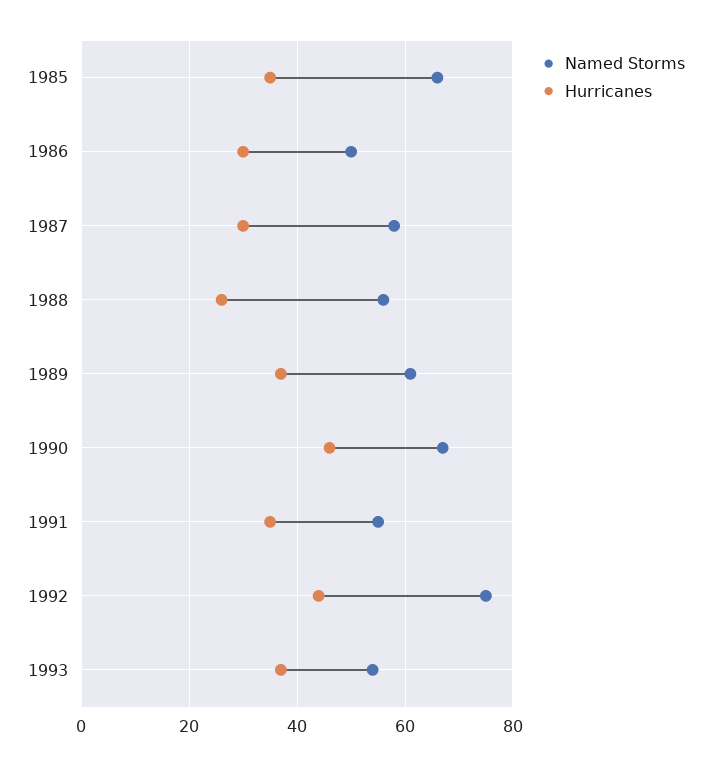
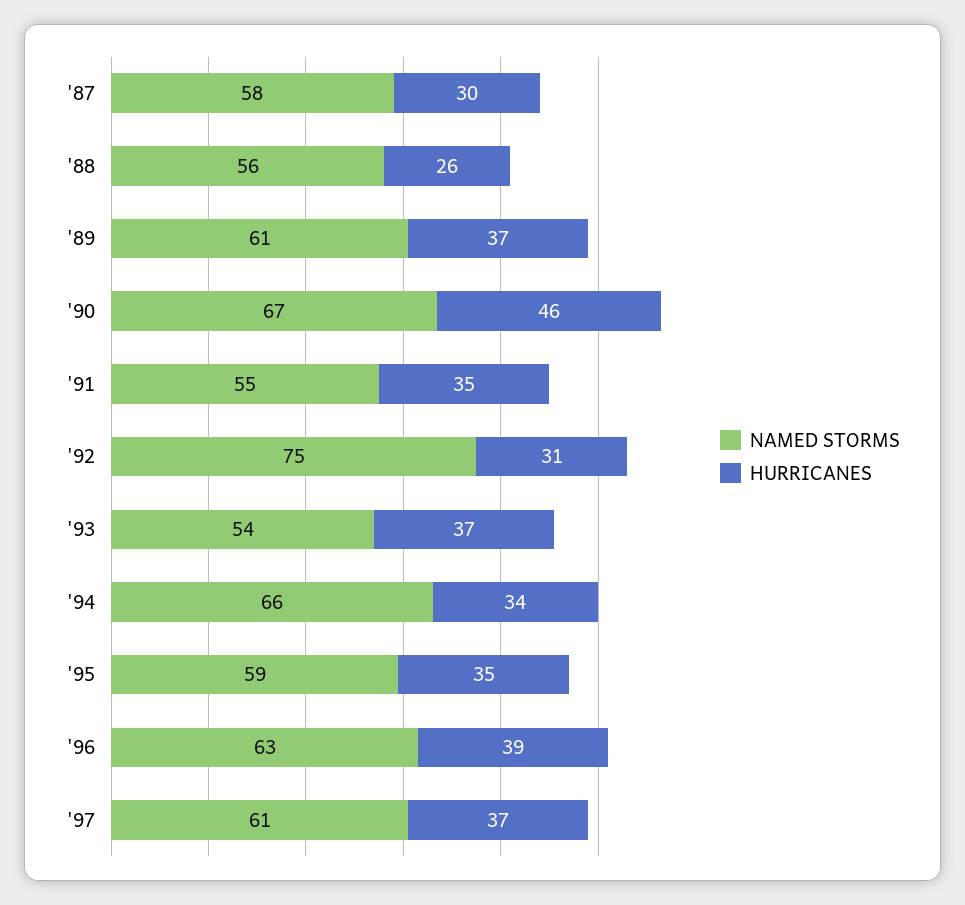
Named Storms, 1985: 65 -> none
Hurricanes, 1985: 35 -> none
Named Storms, 1986: 50 -> none
Hurricanes, 1986: 30 -> none
Hurricanes, 1992: 45 -> 31
Named Storms, '94: none -> 66
Hurricanes, '94: none -> 34
Named Storms, '95: none -> 59
Hurricanes, '95: none -> 35
Named Storms, '96: none -> 63
Hurricanes, '96: none -> 39
Named Storms, '97: none -> 61
Hurricanes, '97: none -> 37

